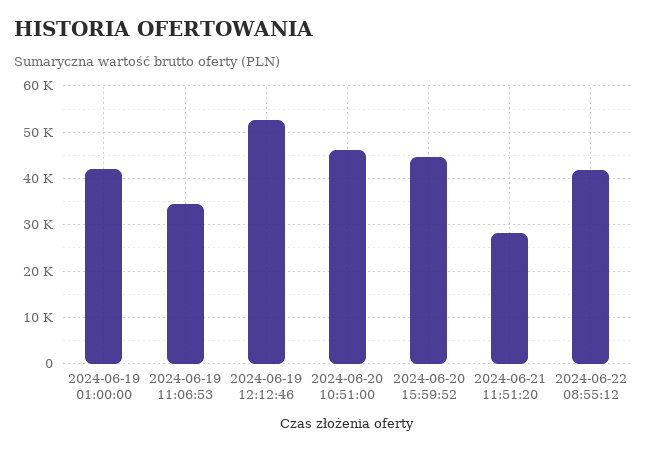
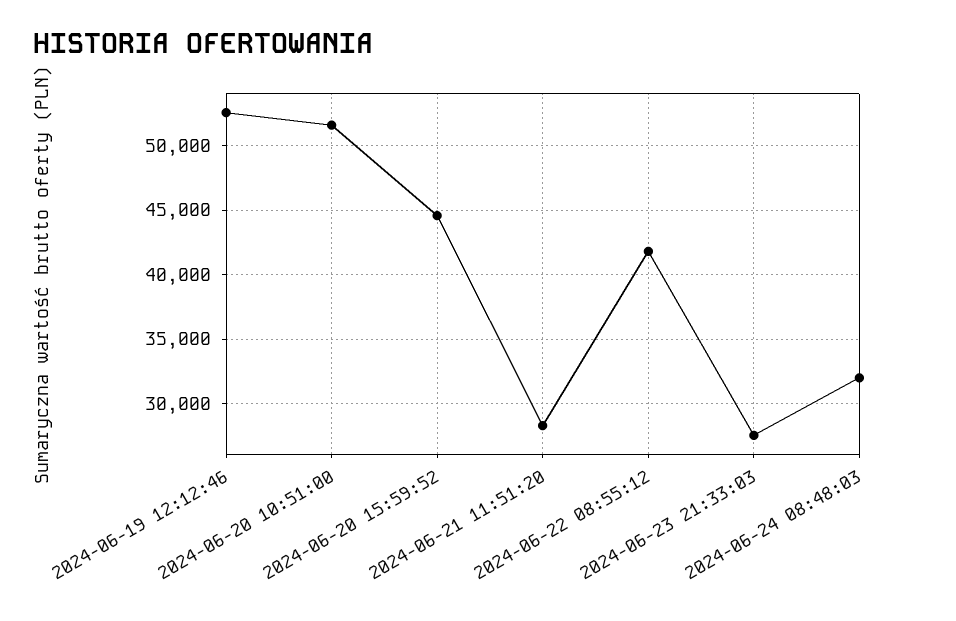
2024-06-19 01:00:00: 42000 -> none
2024-06-19 11:06:53: 34000 -> none
2024-06-20 10:51:00: 46000 -> 51500
2024-06-23 21:33:03: none -> 27500
2024-06-24 08:48:03: none -> 32000

